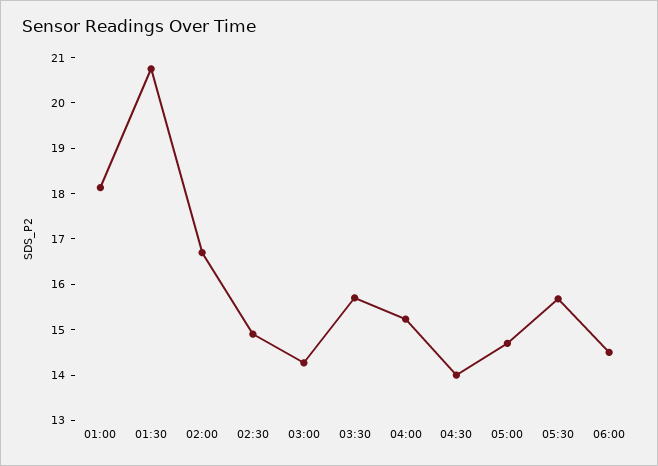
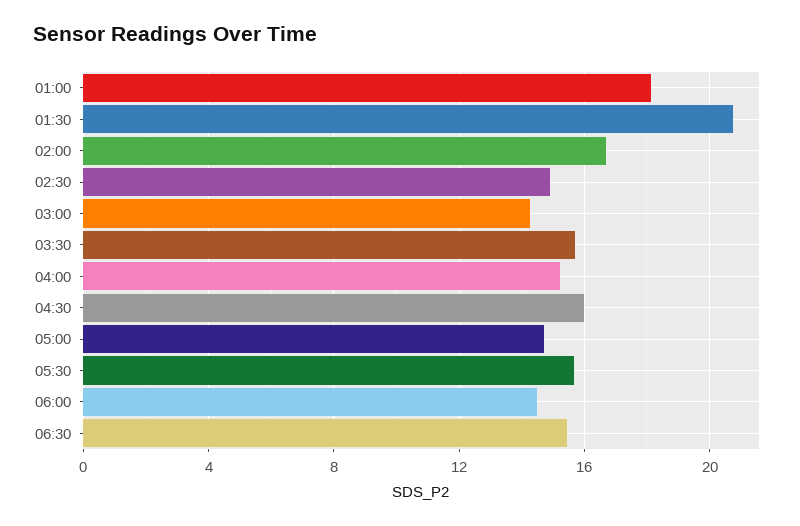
04:30: 14 -> 16
06:30: none -> 15.5

